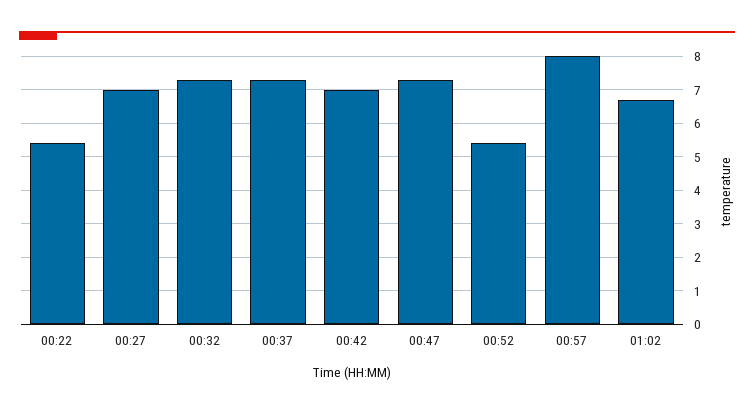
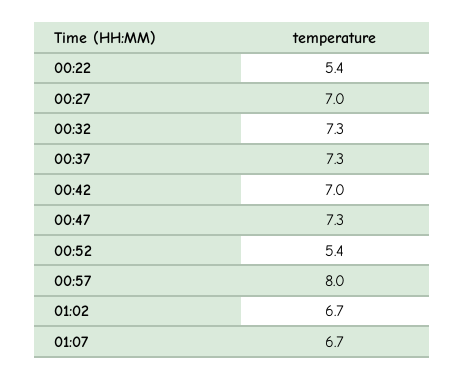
01:07: none -> 6.7

